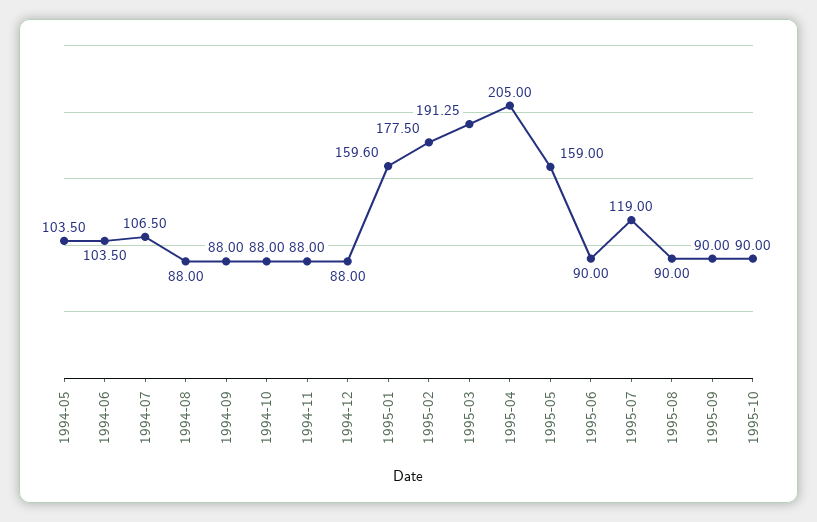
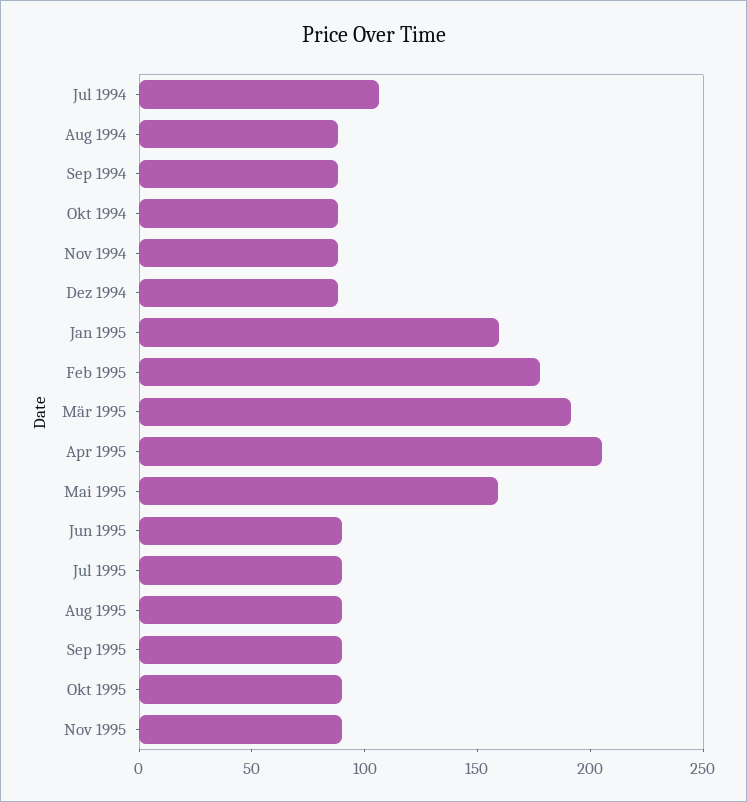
1994-05: 103.5 -> none
1994-06: 103.5 -> none
1995-07: 119 -> 90
Nov 1995: none -> 90

